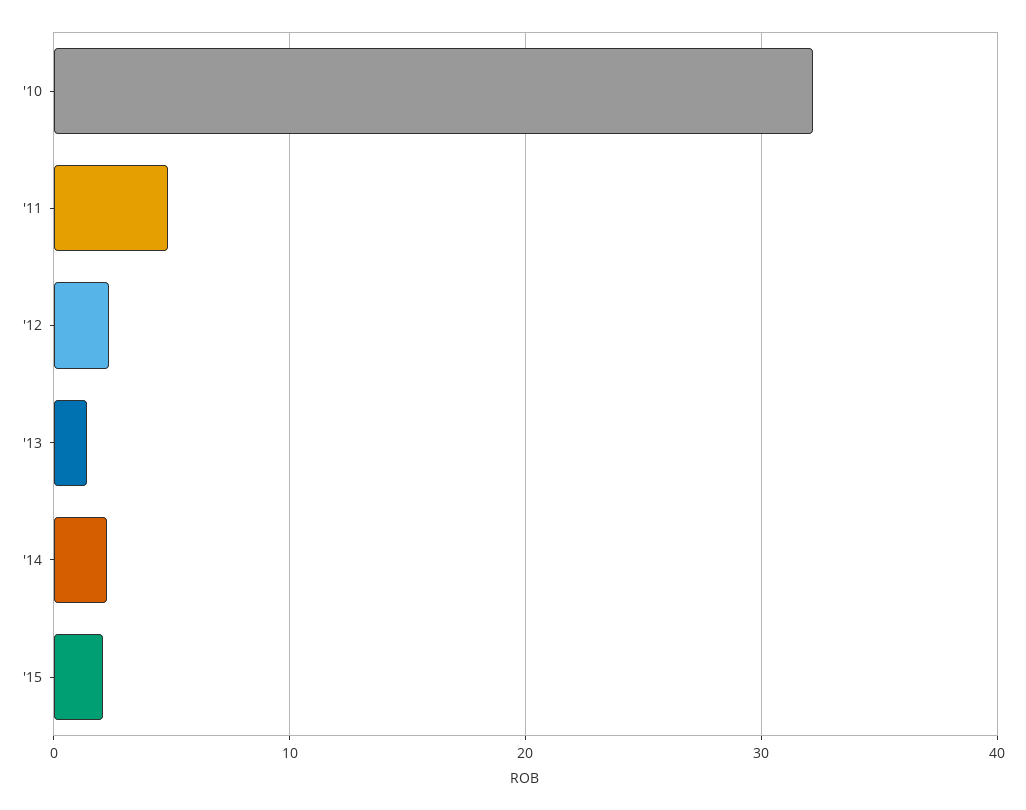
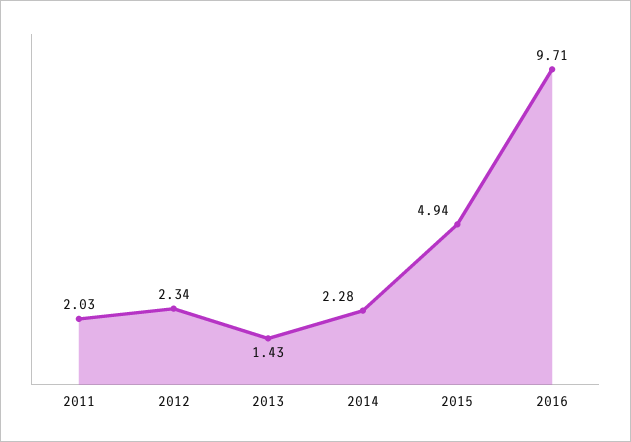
'10: 32 -> none
'11: 5 -> 2.03
'15: 2 -> 4.94
2016: none -> 9.71

